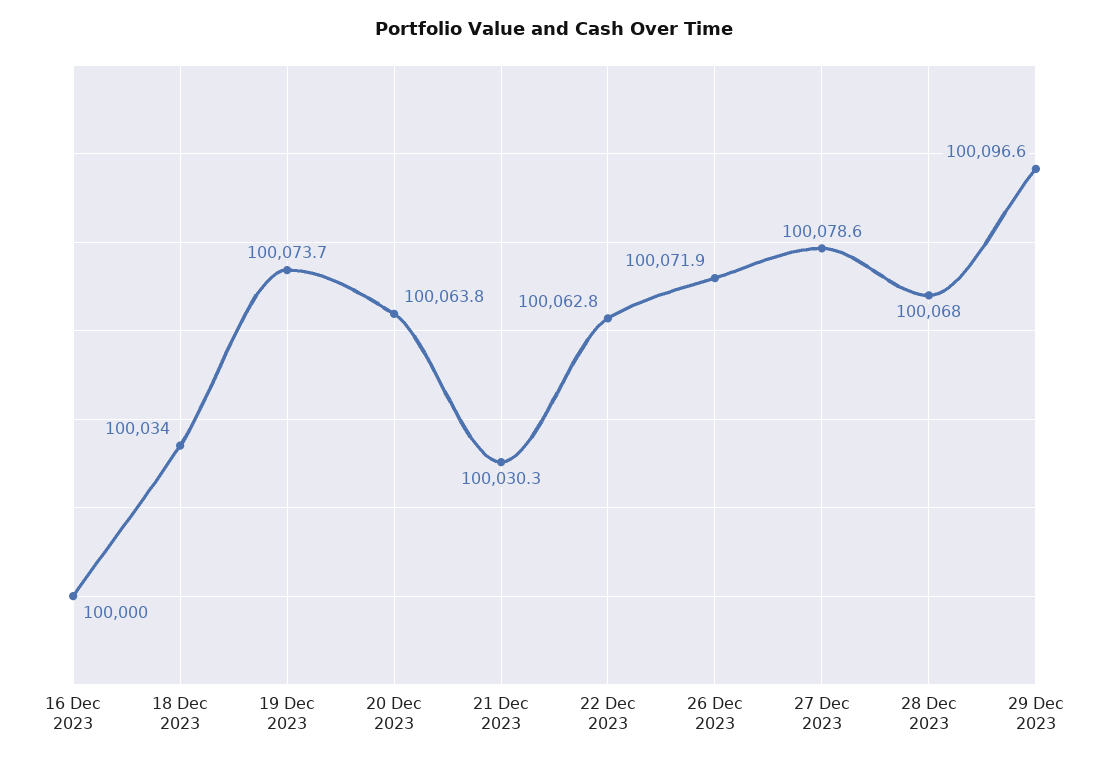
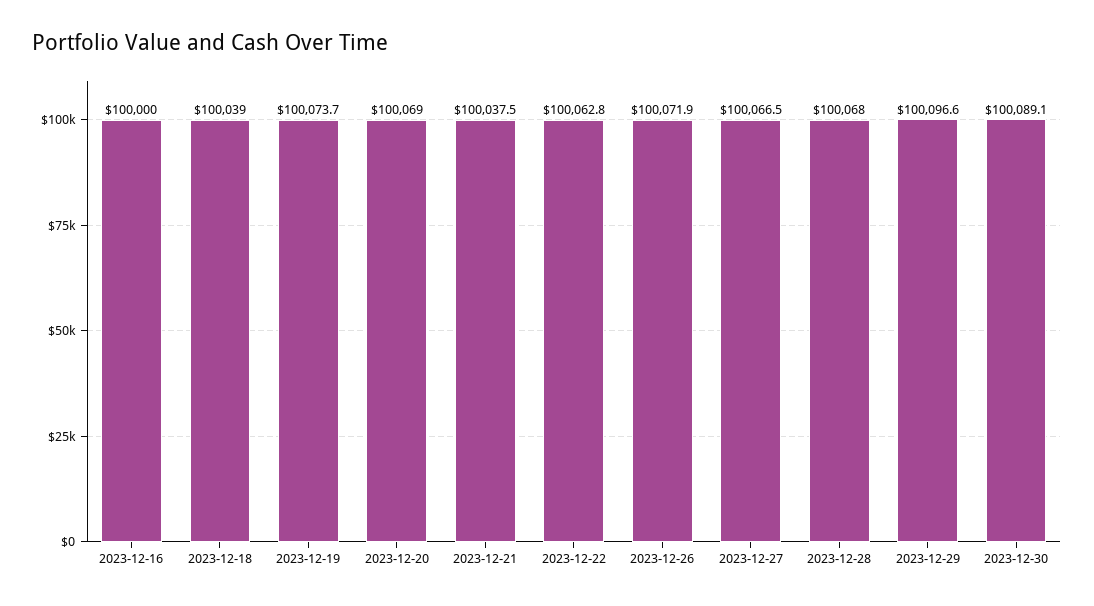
18 Dec 2023: 100034 -> 100039
20 Dec 2023: 100063.8 -> 100069
21 Dec 2023: 100030.3 -> 100037.5
27 Dec 2023: 100078.6 -> 100066.5
2023-12-30: none -> 100089.1

